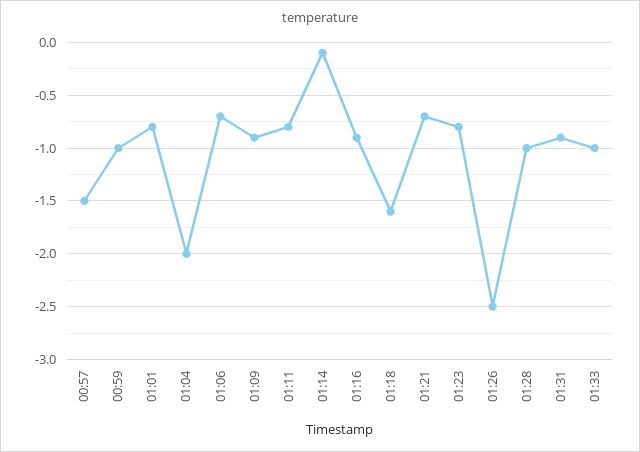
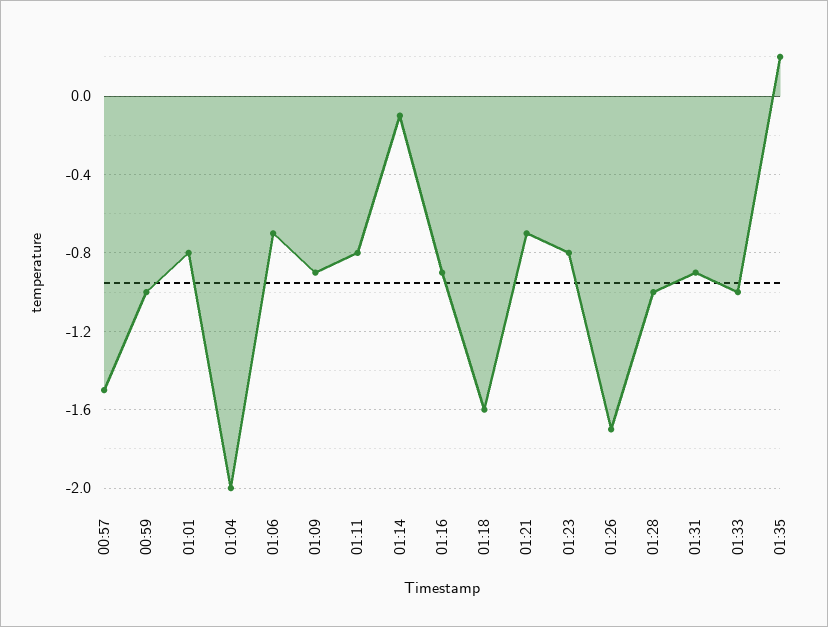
01:26: -2.5 -> -1.7
01:35: none -> 0.2

